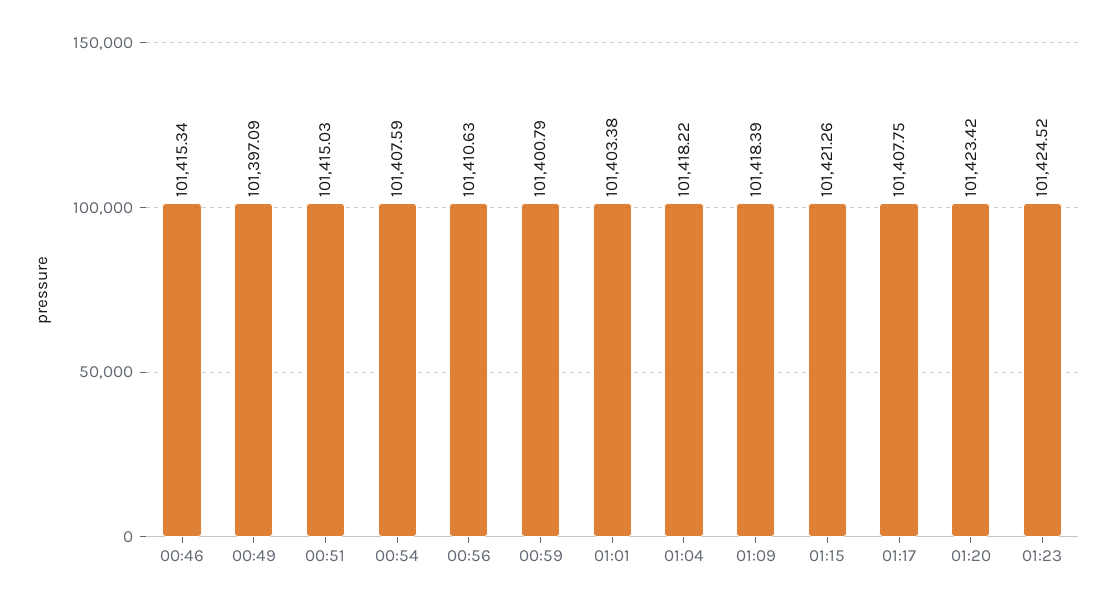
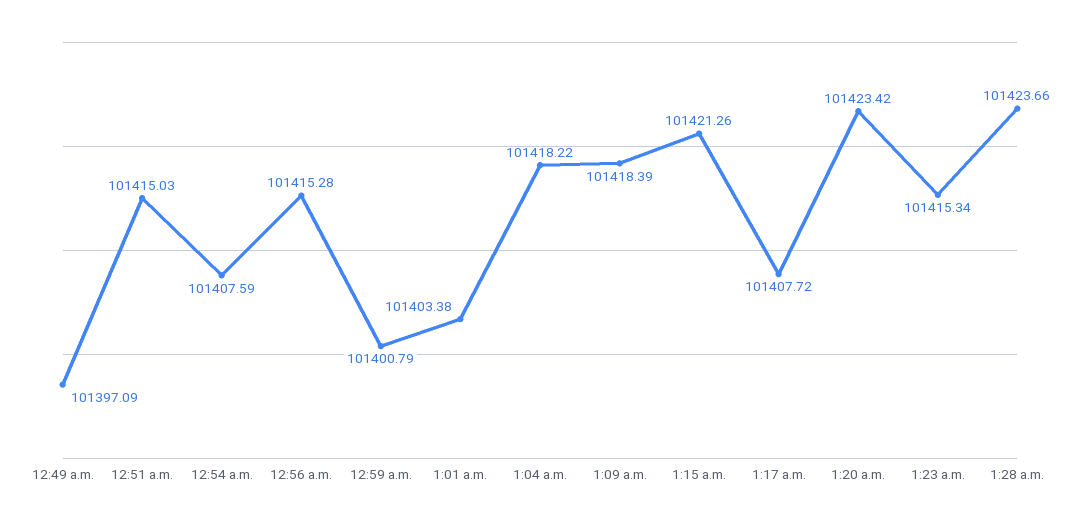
00:46: 101415.34 -> none
00:56: 101410.63 -> 101415.28
01:17: 101407.75 -> 101407.72
01:23: 101424.52 -> 101415.34
1:28 a.m.: none -> 101423.66

